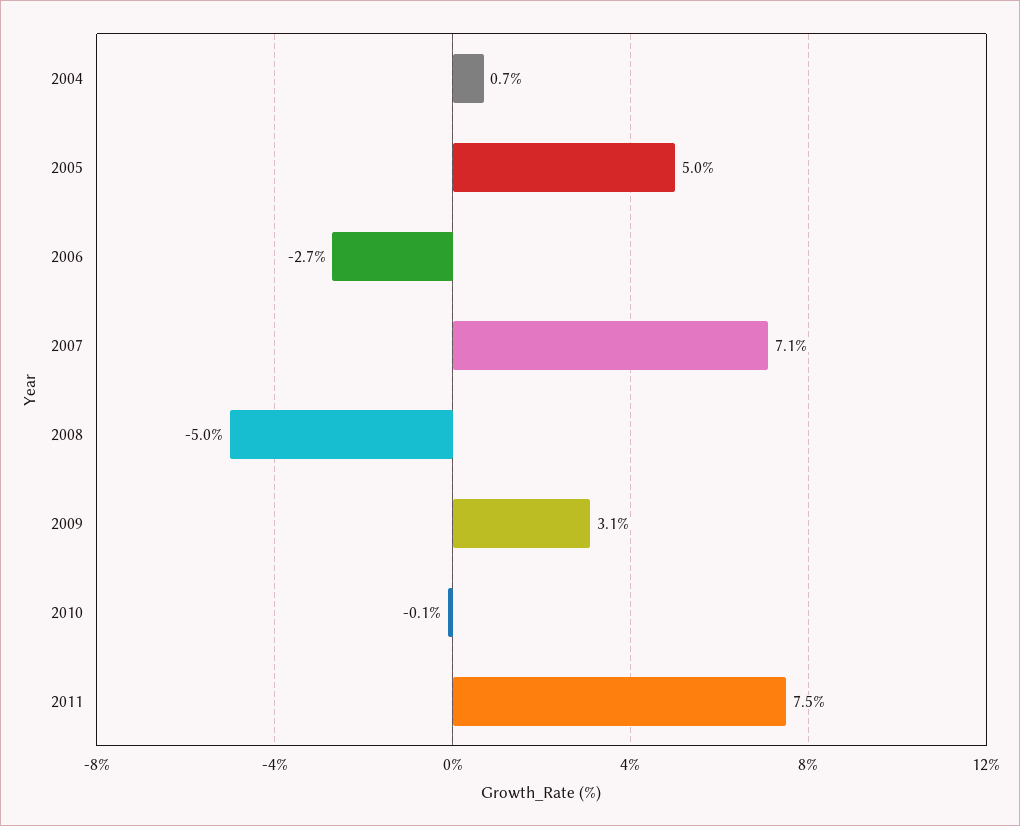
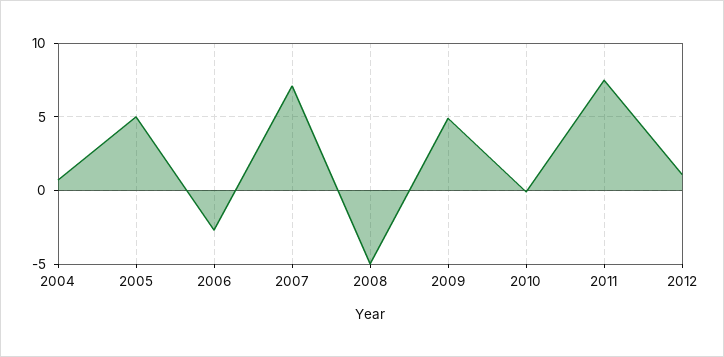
2009: 3.1 -> 5
2012: none -> 1

